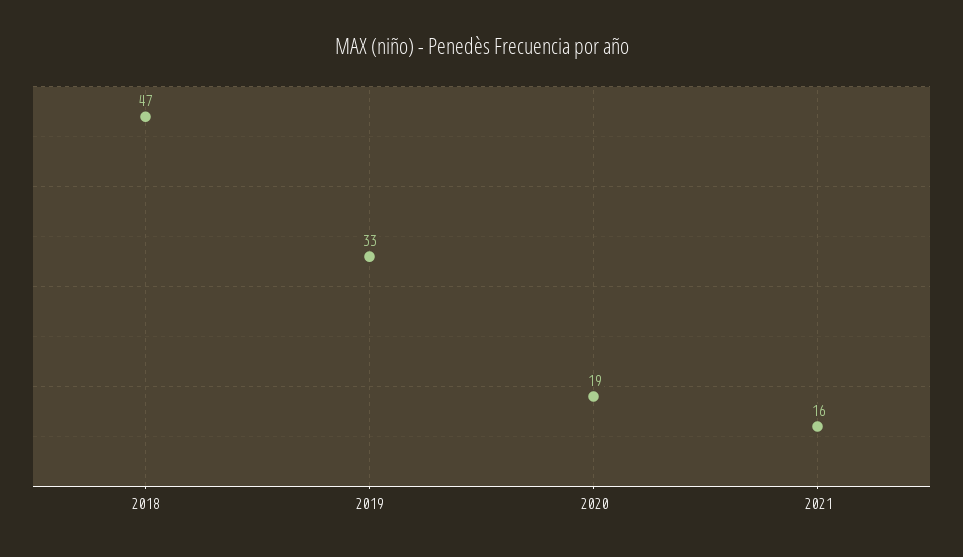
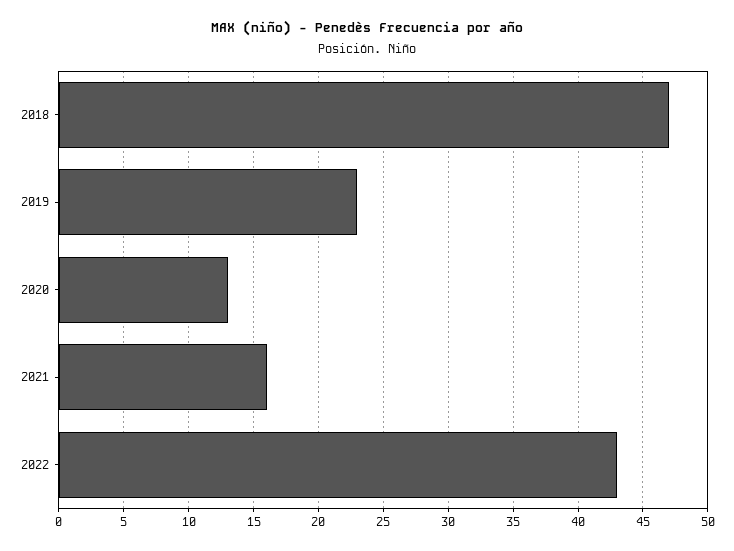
2019: 33 -> 23
2020: 19 -> 13
2022: none -> 43

